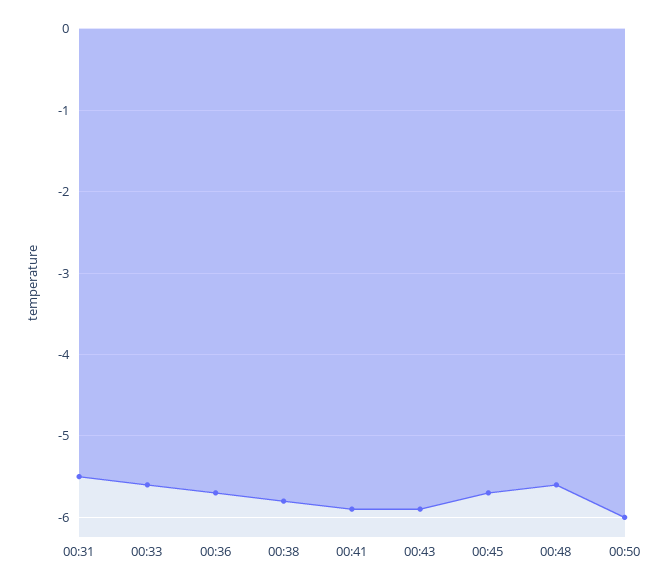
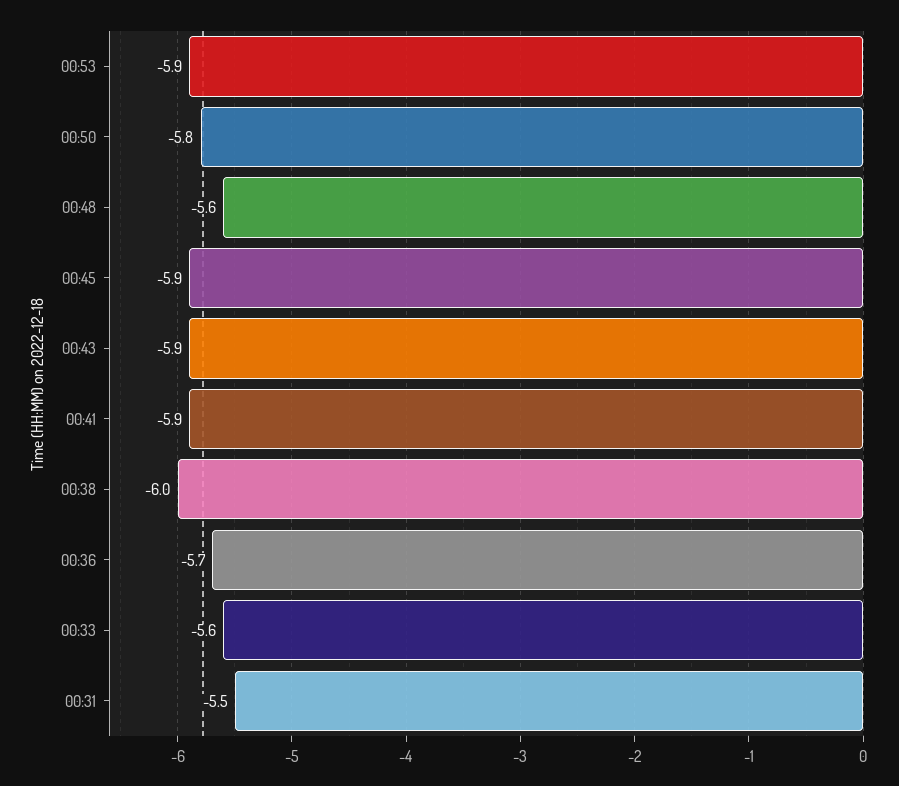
00:38: -5.8 -> -6
00:45: -5.7 -> -5.9
00:50: -6 -> -5.8
00:53: none -> -5.9

